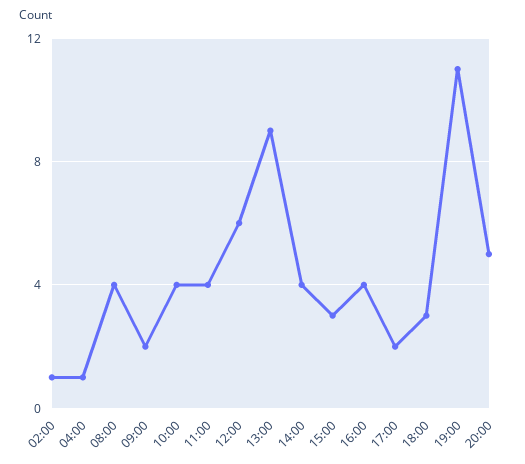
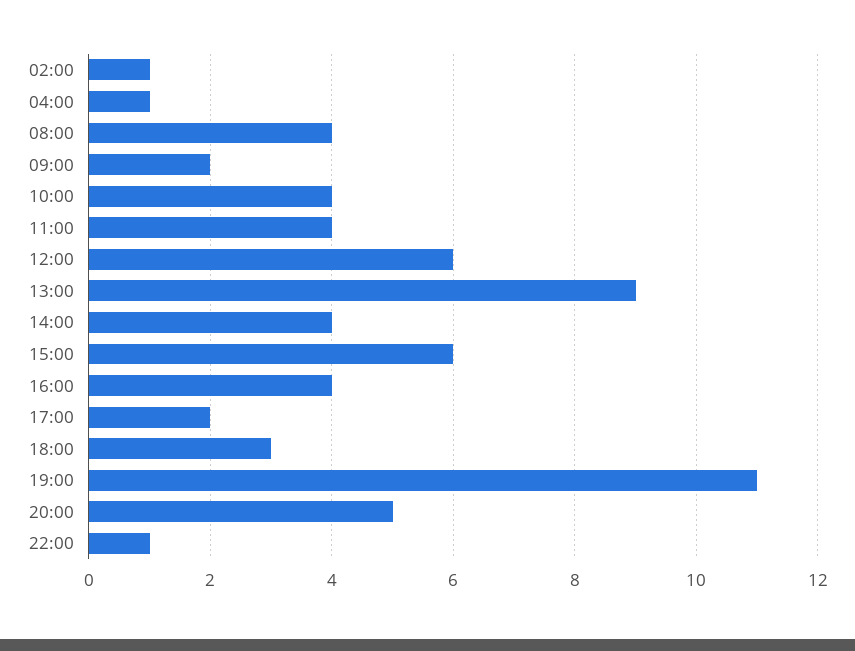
15:00: 3 -> 6
22:00: none -> 1

